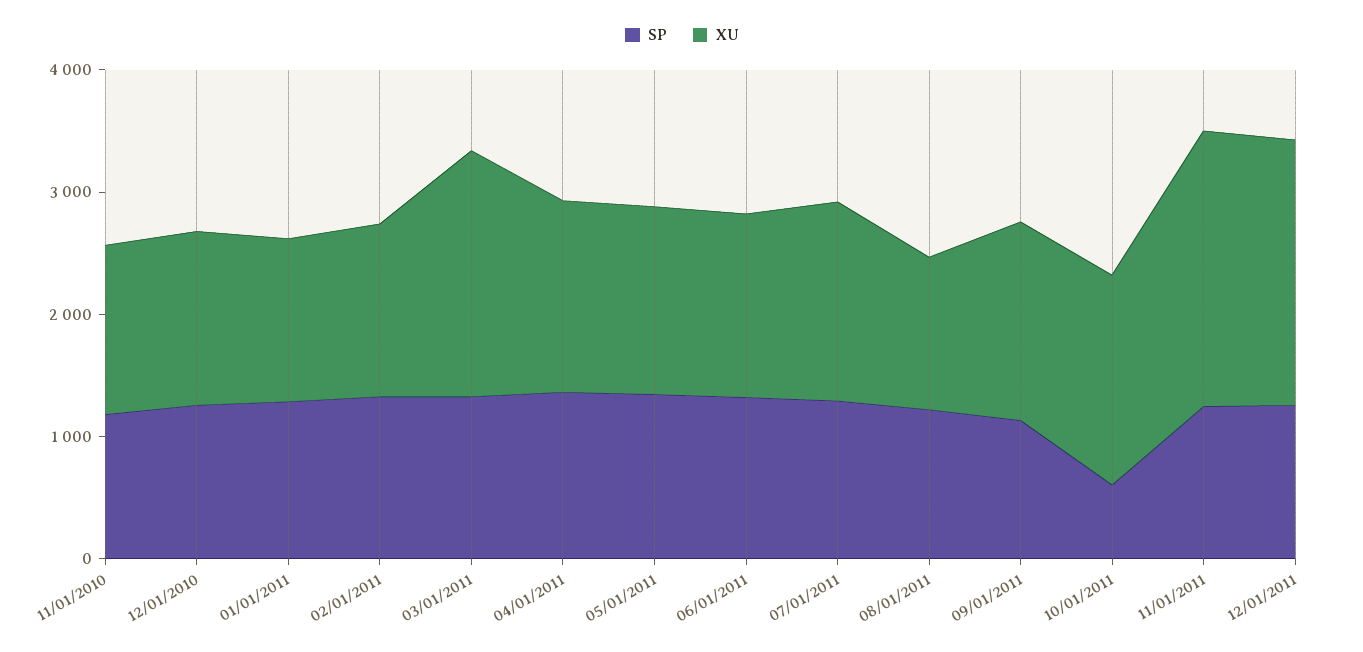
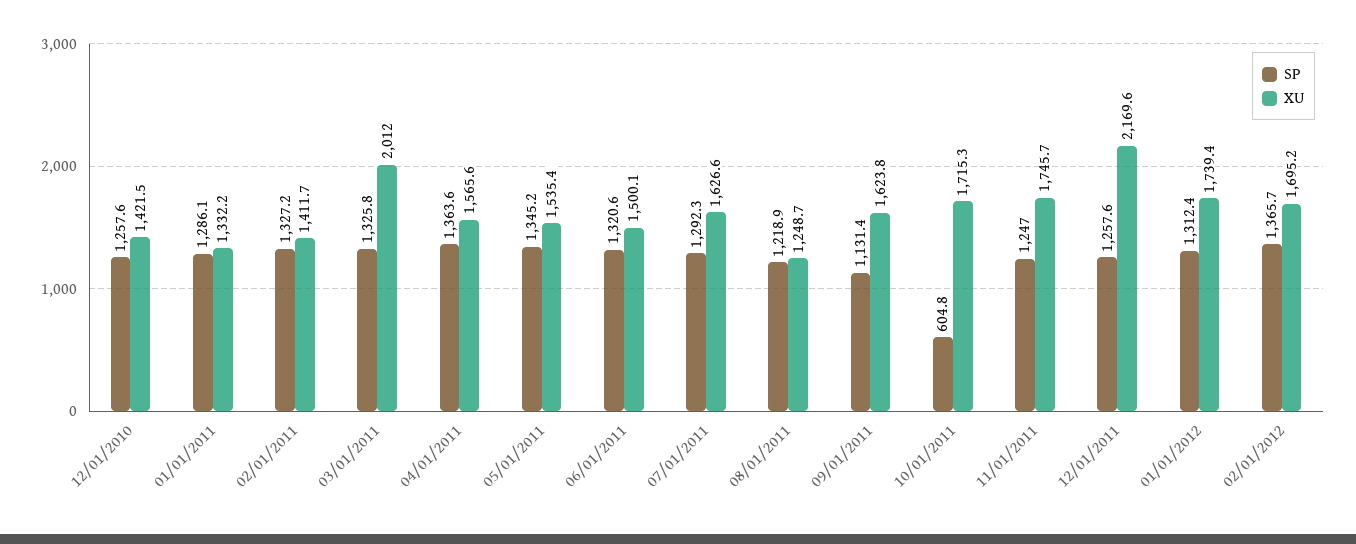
SP, 11/01/2010: 1200 -> none
XU, 11/01/2010: 1400 -> none
XU, 11/01/2011: 2200 -> 1745.7
SP, 01/01/2012: none -> 1312.4
XU, 01/01/2012: none -> 1739.4
SP, 02/01/2012: none -> 1365.7
XU, 02/01/2012: none -> 1695.2

